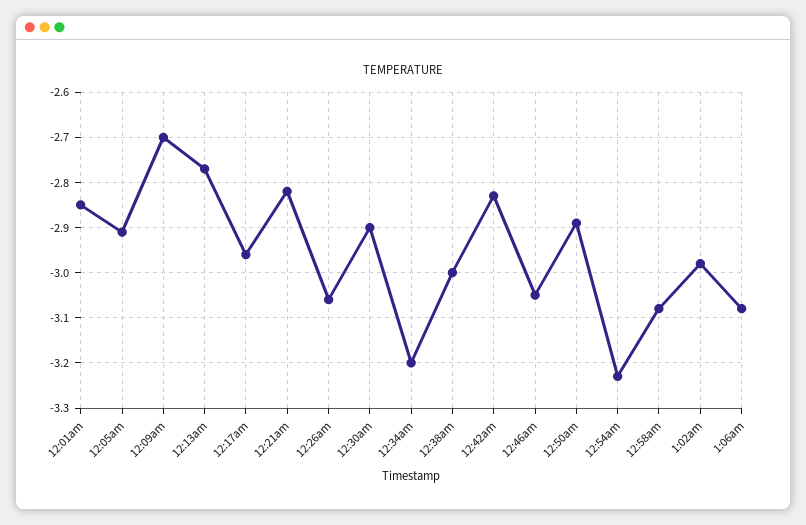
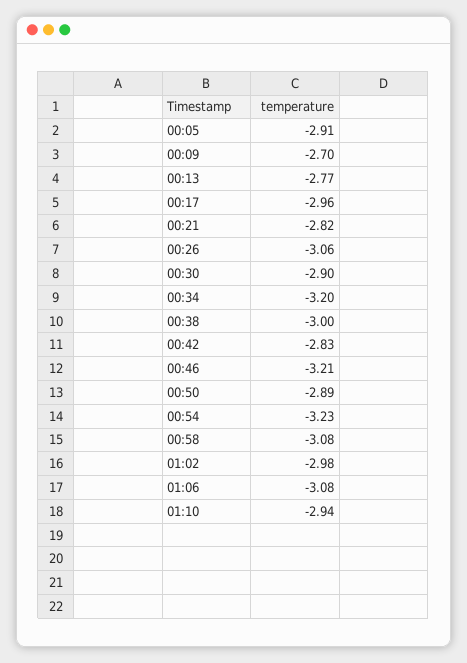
12:01am: -2.85 -> none
12:46am: -3.05 -> -3.21
01:10: none -> -2.94

